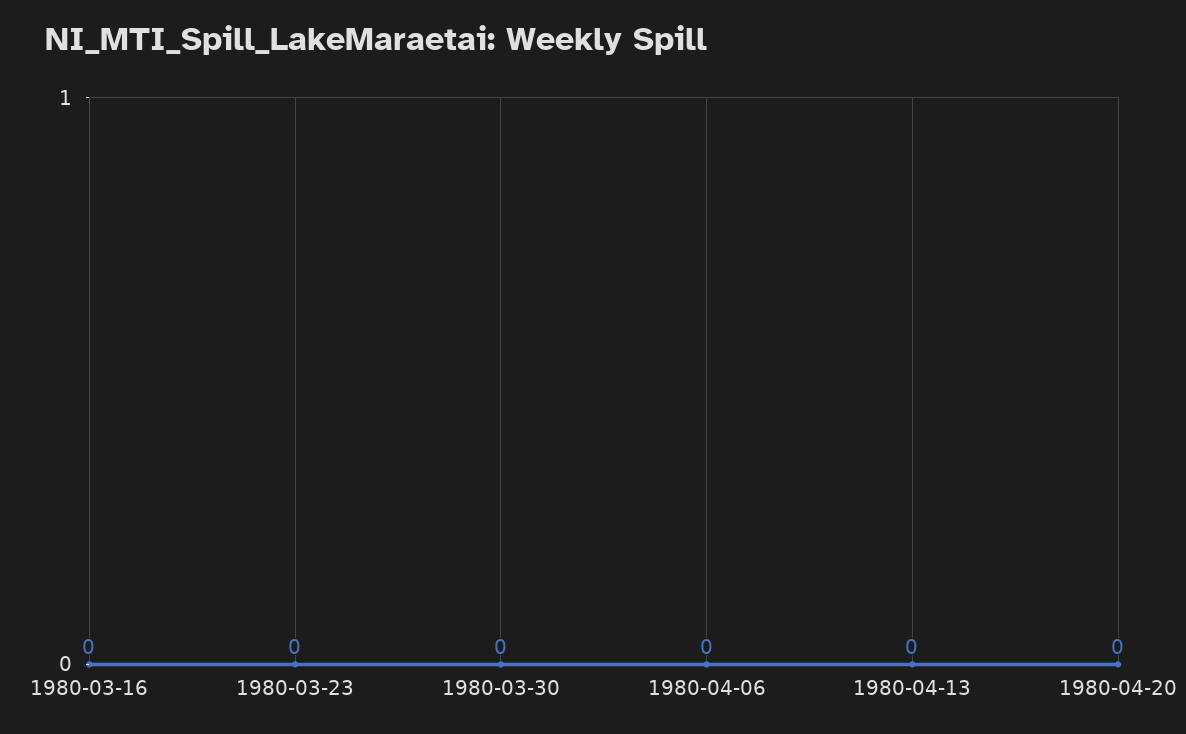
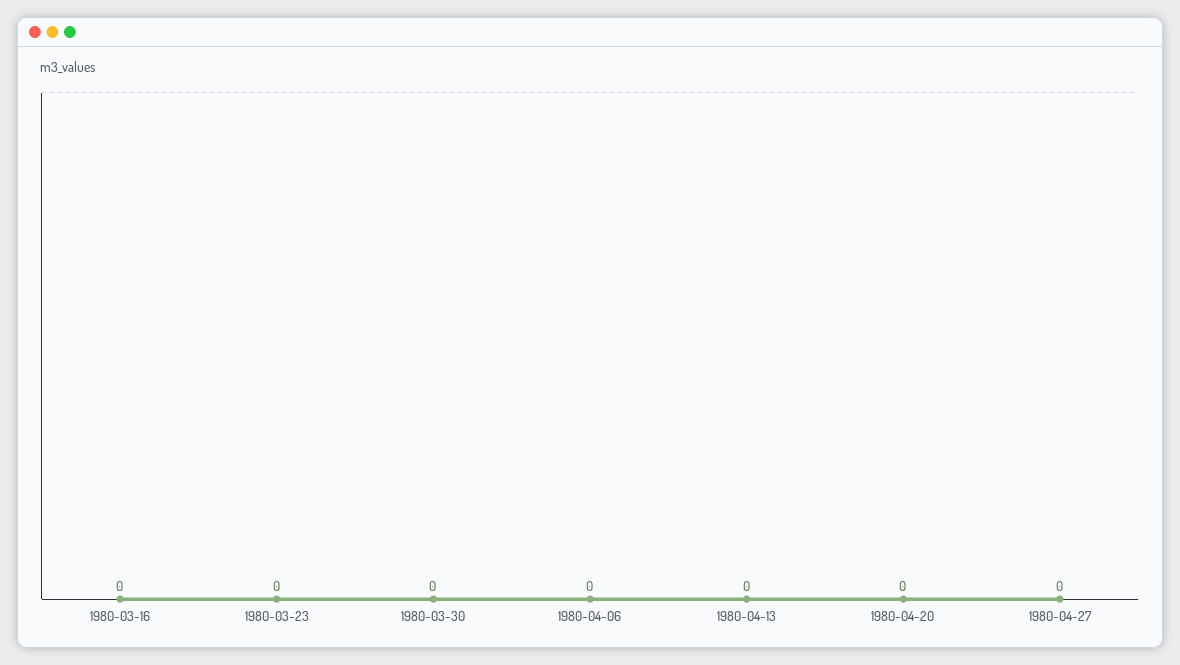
1980-04-27: none -> 0

